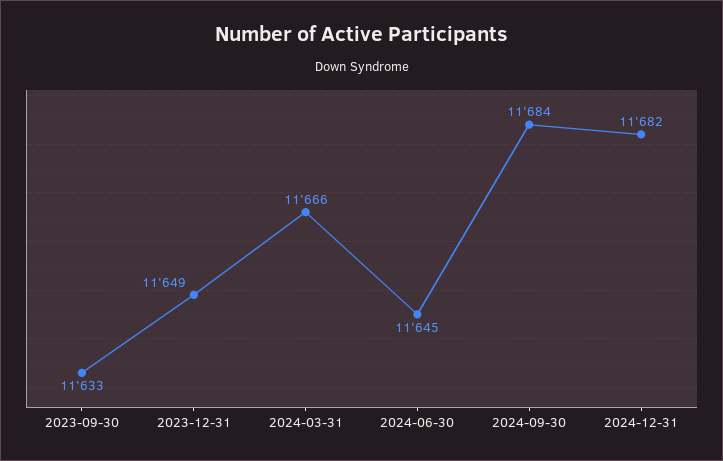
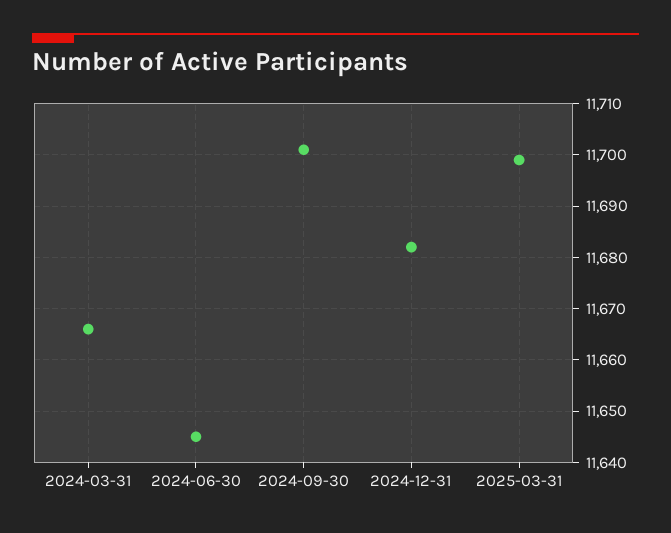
2023-09-30: 11633 -> none
2023-12-31: 11649 -> none
2024-09-30: 11684 -> 11700
2025-03-31: none -> 11700

